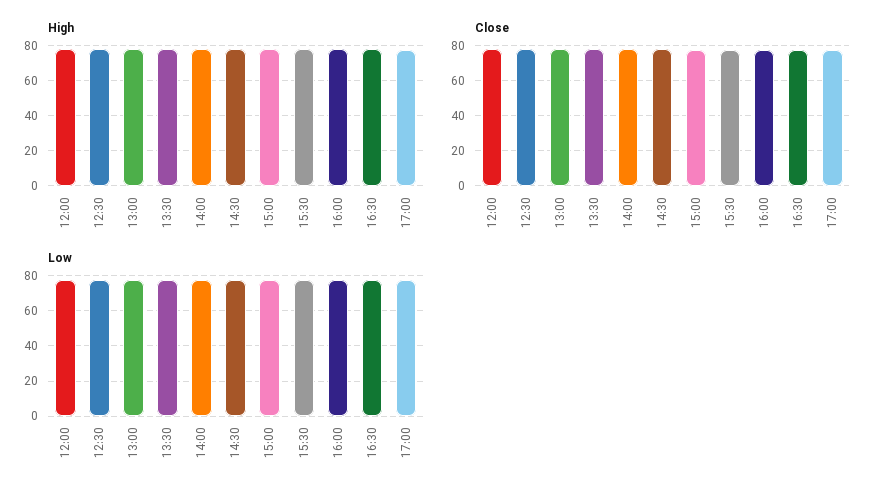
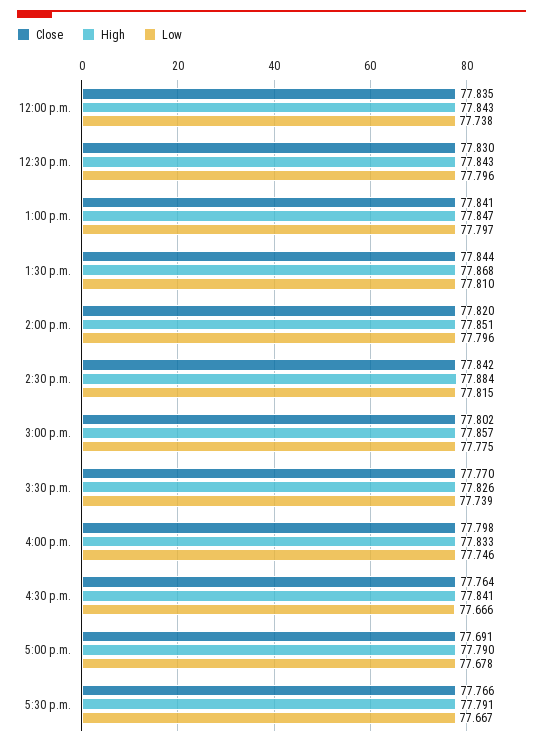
Close, 5:30 p.m.: none -> 77.766
High, 5:30 p.m.: none -> 77.791
Low, 5:30 p.m.: none -> 77.667

